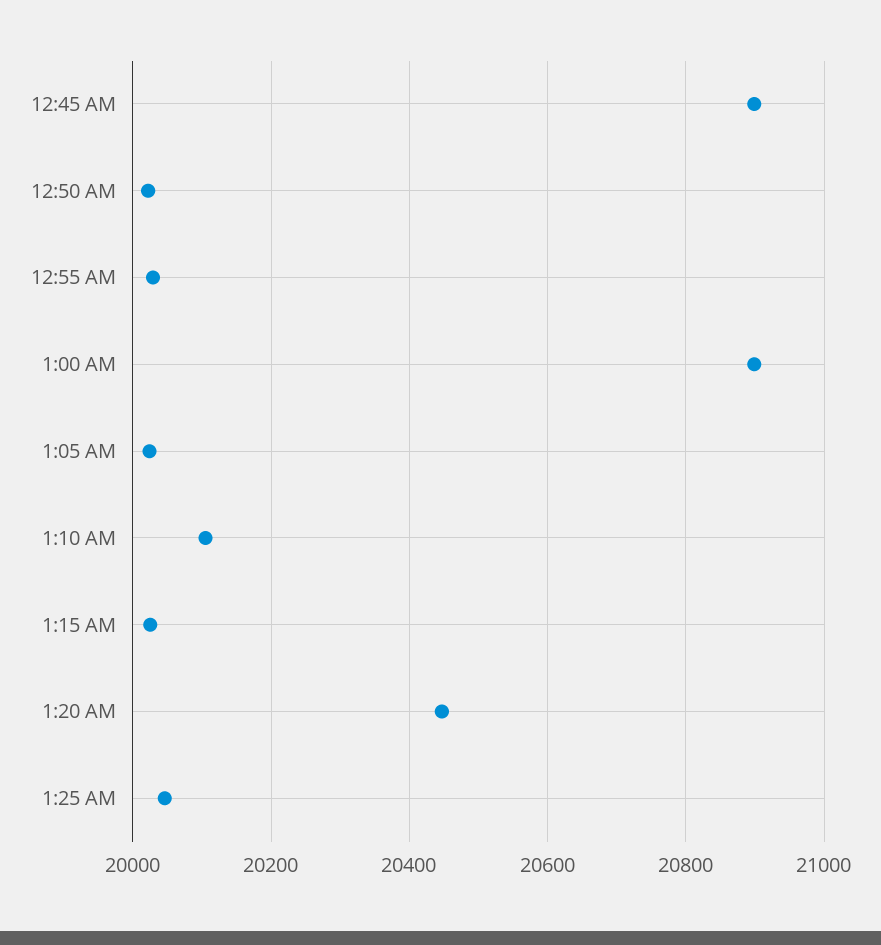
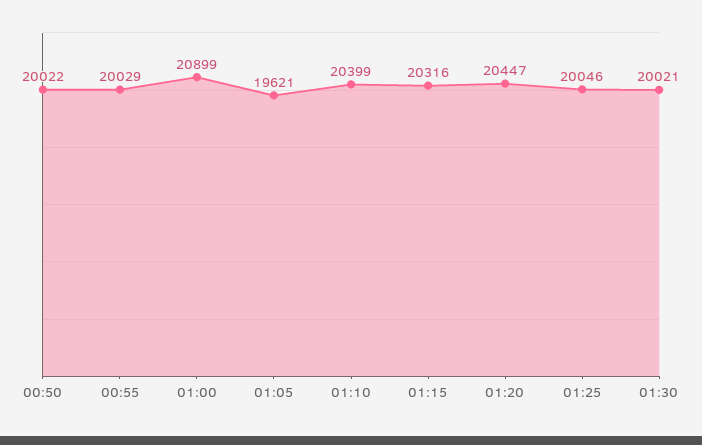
12:45 AM: 20900 -> none
1:05 AM: 20020 -> 19621
1:10 AM: 20100 -> 20399
1:15 AM: 20020 -> 20316
01:30: none -> 20021

